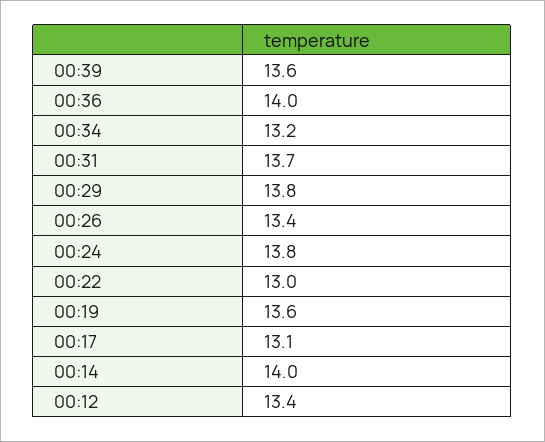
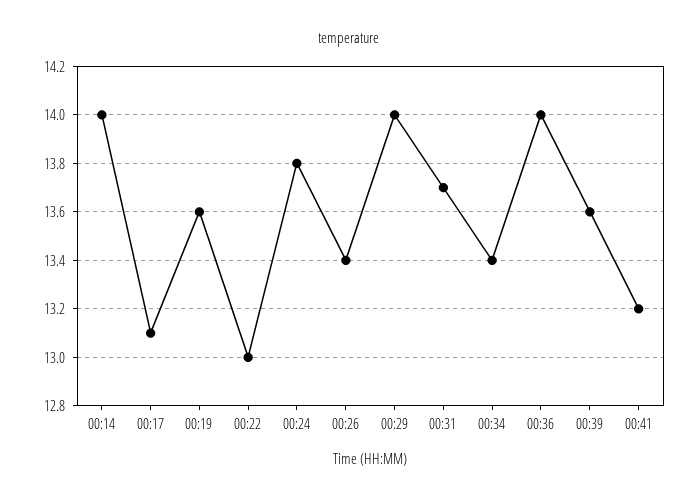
00:34: 13.2 -> 13.4
00:29: 13.8 -> 14
00:12: 13.4 -> none
00:41: none -> 13.2

